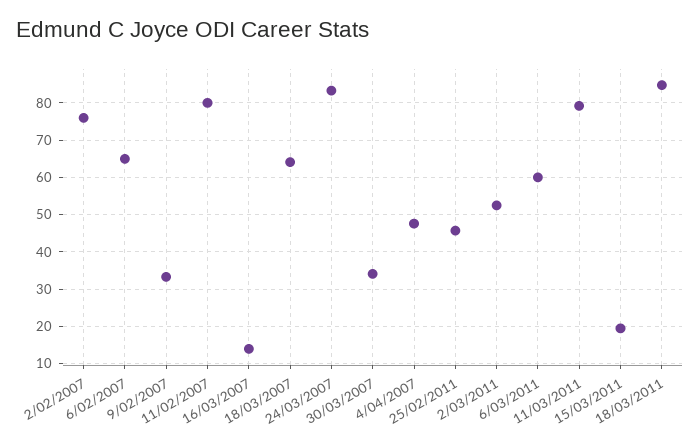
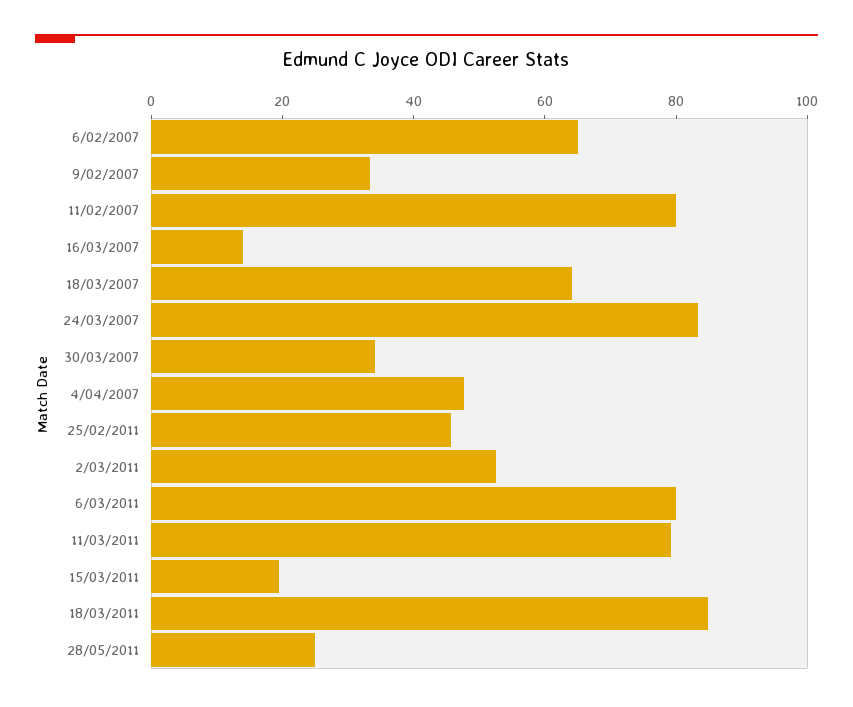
2/02/2007: 76 -> none
6/03/2011: 60 -> 80
28/05/2011: none -> 25

